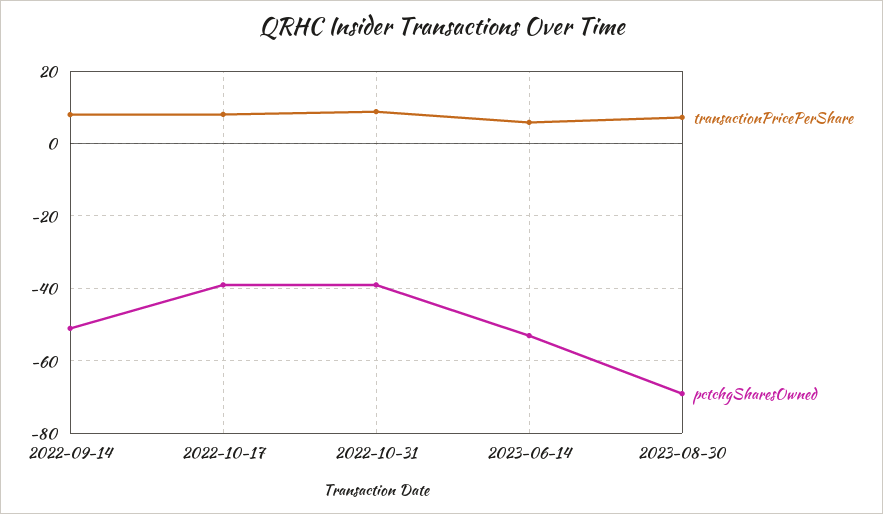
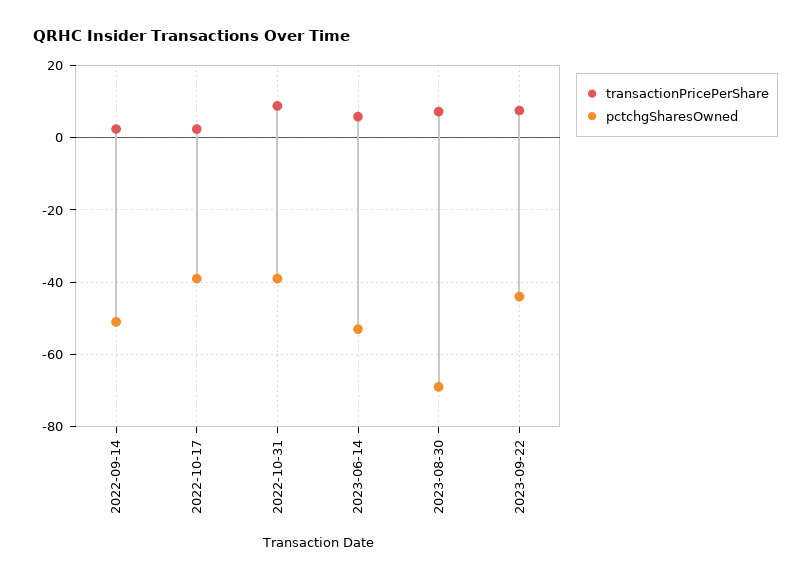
transactionPricePerShare, 2022-09-14: 8 -> 2
transactionPricePerShare, 2022-10-17: 8 -> 2
transactionPricePerShare, 2023-09-22: none -> 8
pctchgSharesOwned, 2023-09-22: none -> -44

